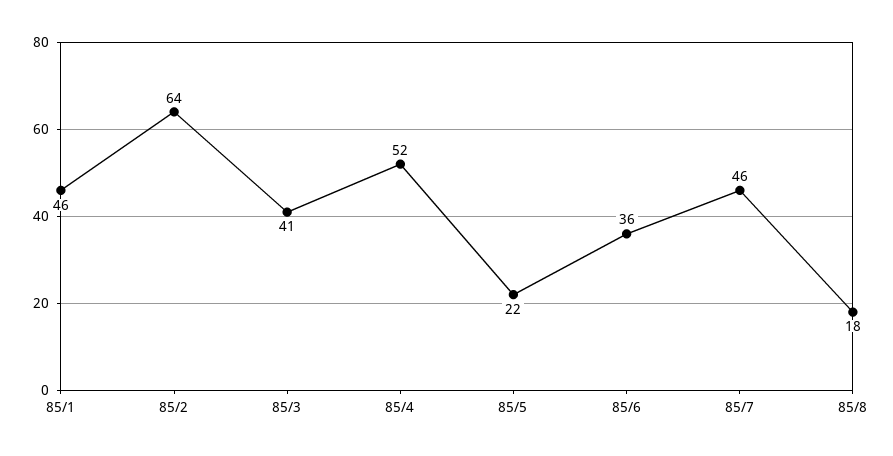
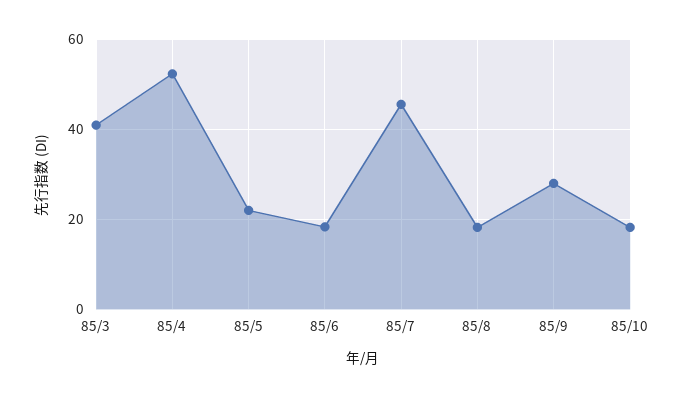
85/1: 46 -> none
85/2: 64 -> none
85/6: 36 -> 18
85/9: none -> 28
85/10: none -> 18

